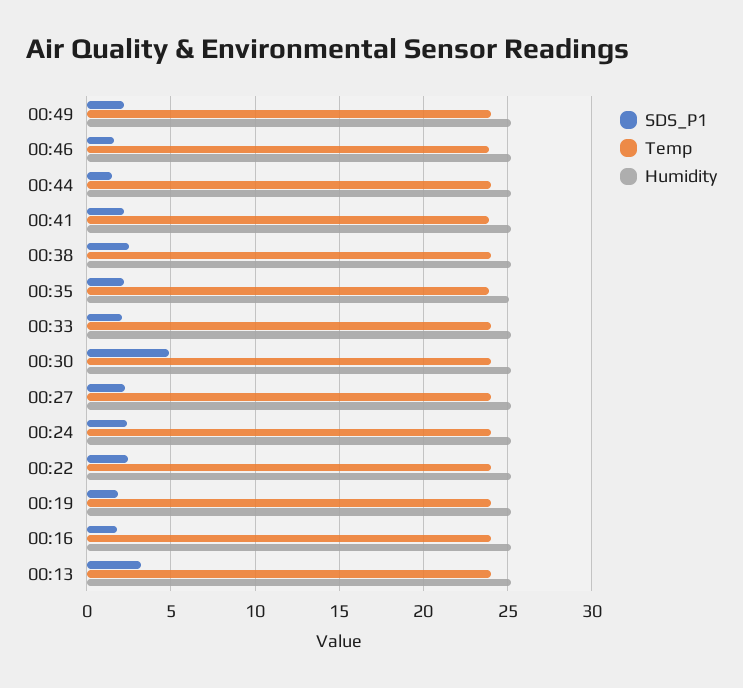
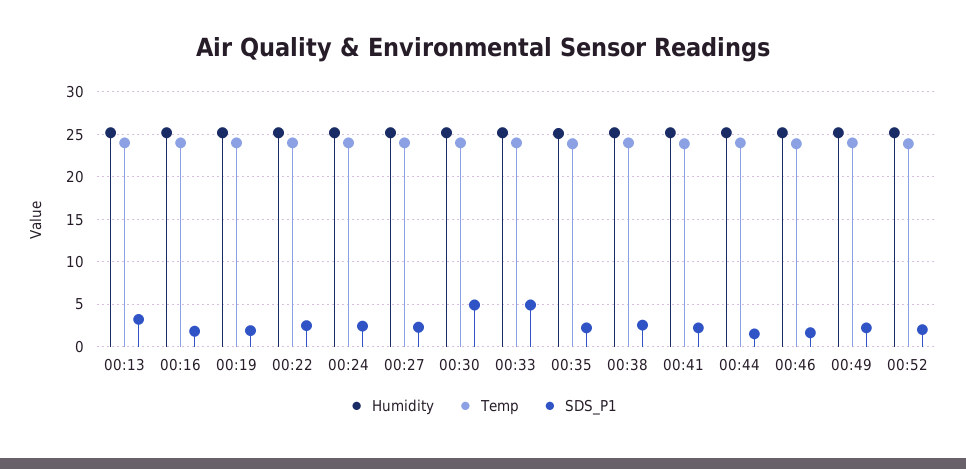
SDS_P1, 00:33: 2 -> 5
Humidity, 00:52: none -> 25
Temp, 00:52: none -> 24
SDS_P1, 00:52: none -> 2

